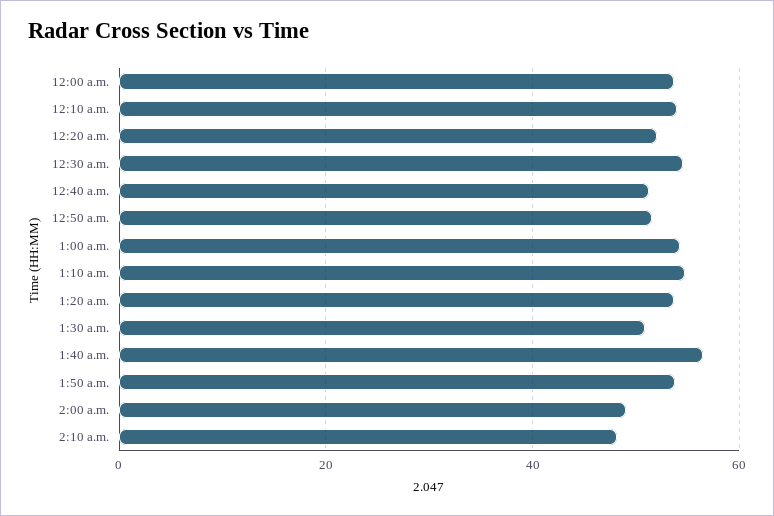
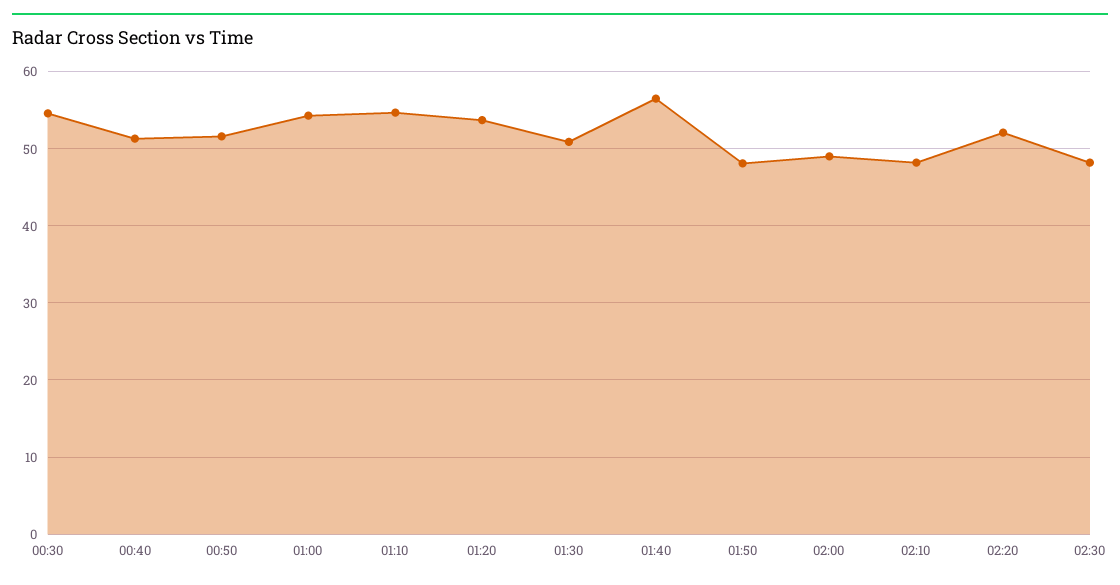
12:00 a.m.: 54 -> none
12:10 a.m.: 54 -> none
12:20 a.m.: 52 -> none
1:50 a.m.: 54 -> 48
02:20: none -> 52
02:30: none -> 48

